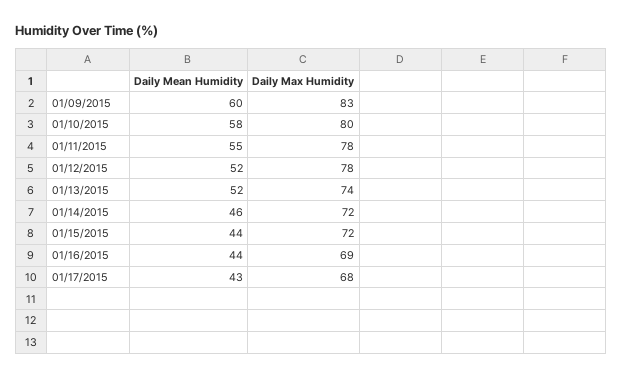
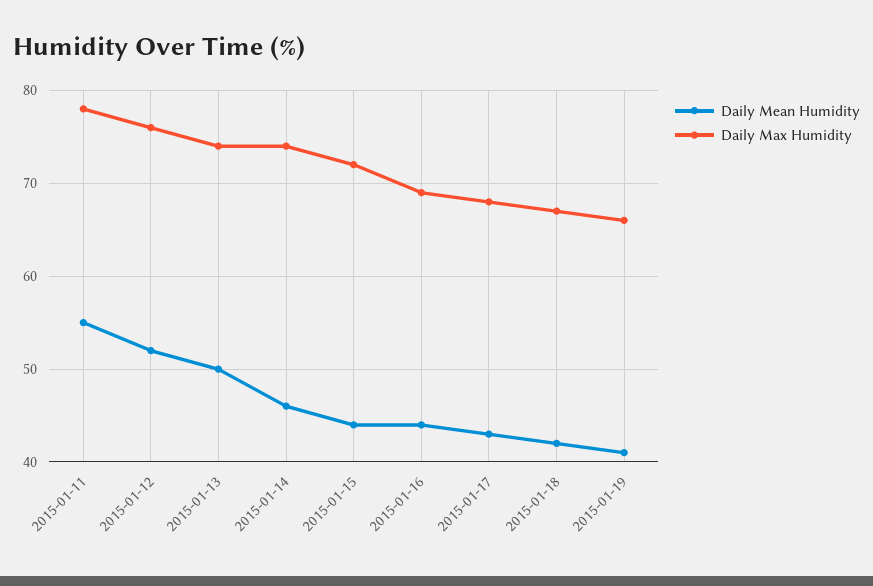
Daily Mean Humidity, 01/09/2015: 60 -> none
Daily Max Humidity, 01/09/2015: 83 -> none
Daily Mean Humidity, 01/10/2015: 58 -> none
Daily Max Humidity, 01/10/2015: 80 -> none
Daily Max Humidity, 01/12/2015: 78 -> 76
Daily Mean Humidity, 01/13/2015: 52 -> 50
Daily Max Humidity, 01/14/2015: 72 -> 74
Daily Mean Humidity, 2015-01-18: none -> 42
Daily Max Humidity, 2015-01-18: none -> 67
Daily Mean Humidity, 2015-01-19: none -> 41
Daily Max Humidity, 2015-01-19: none -> 66

